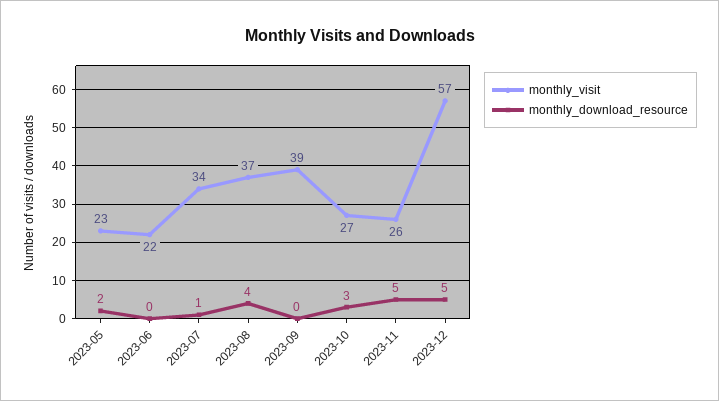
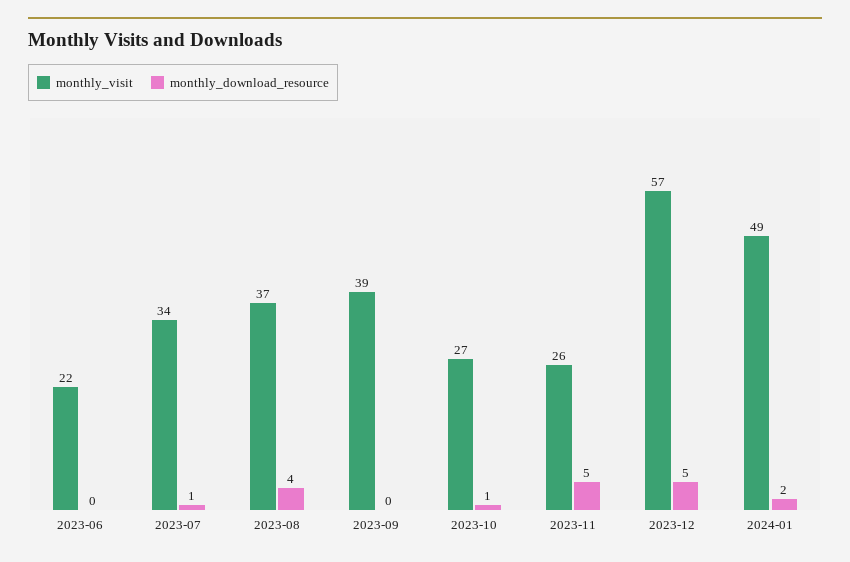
monthly_visit, 2023-05: 23 -> none
monthly_download_resource, 2023-05: 2 -> none
monthly_download_resource, 2023-10: 3 -> 1
monthly_visit, 2024-01: none -> 49
monthly_download_resource, 2024-01: none -> 2

